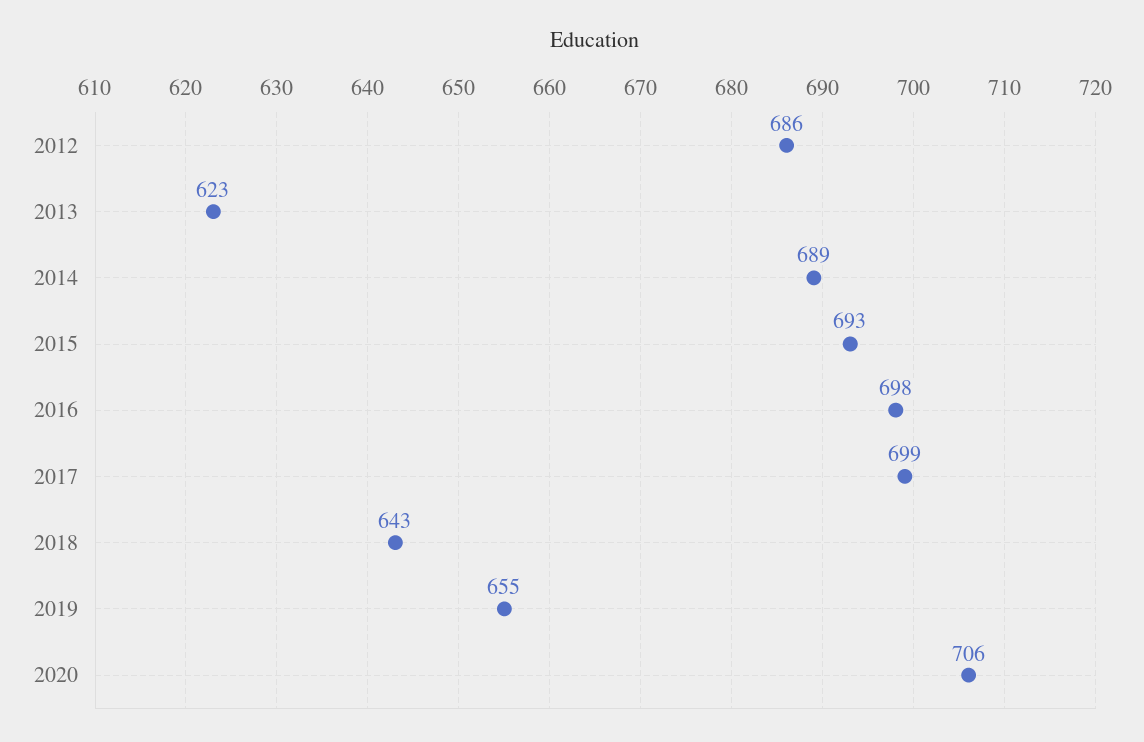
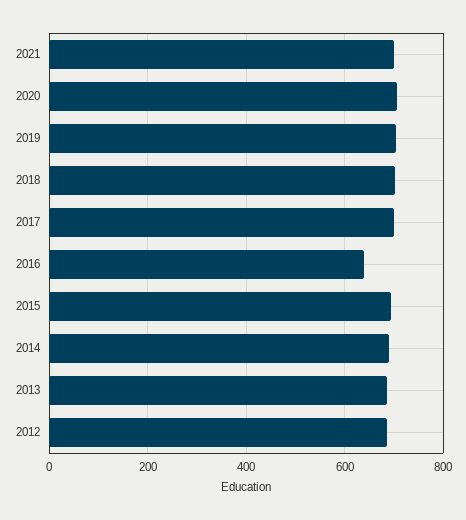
2013: 623 -> 680
2016: 698 -> 640
2018: 643 -> 700
2019: 655 -> 700
2021: none -> 700

